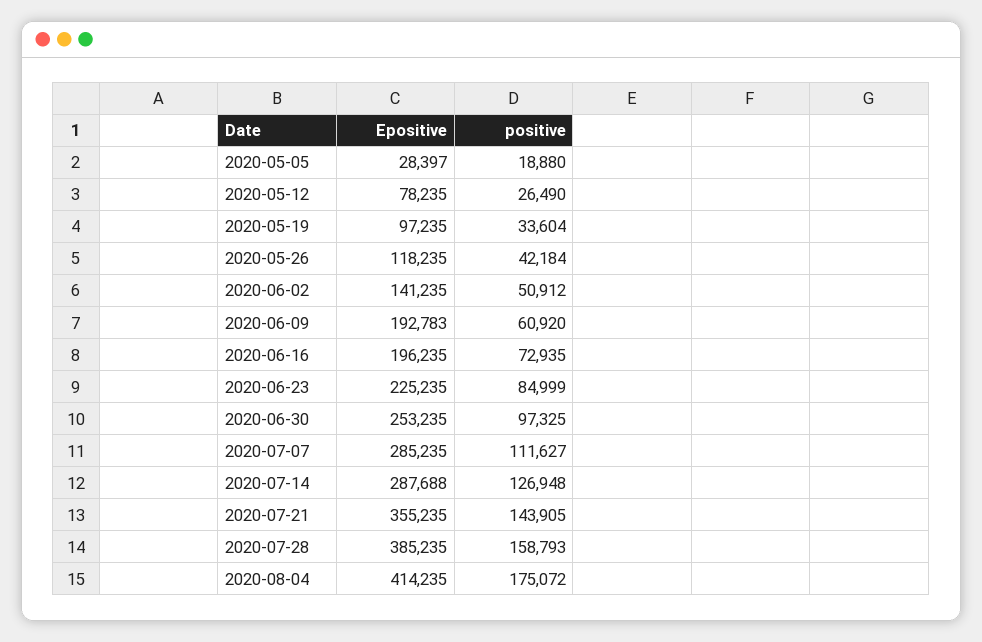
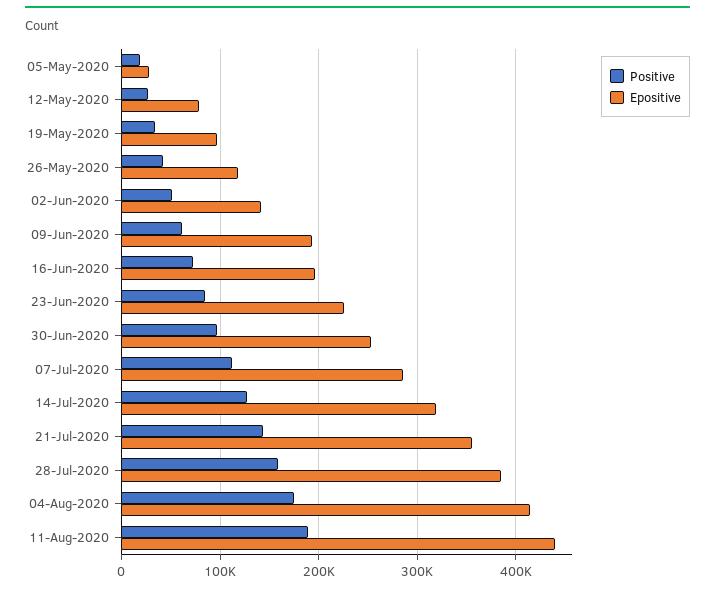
Epositive, 2020-07-14: 287688 -> 320000
positive, 11-Aug-2020: none -> 190000
Epositive, 11-Aug-2020: none -> 440000

